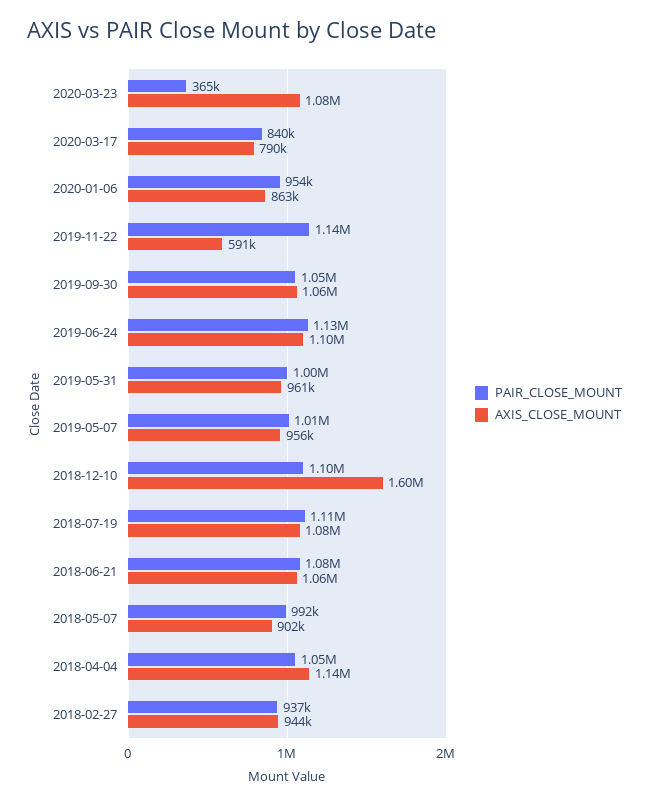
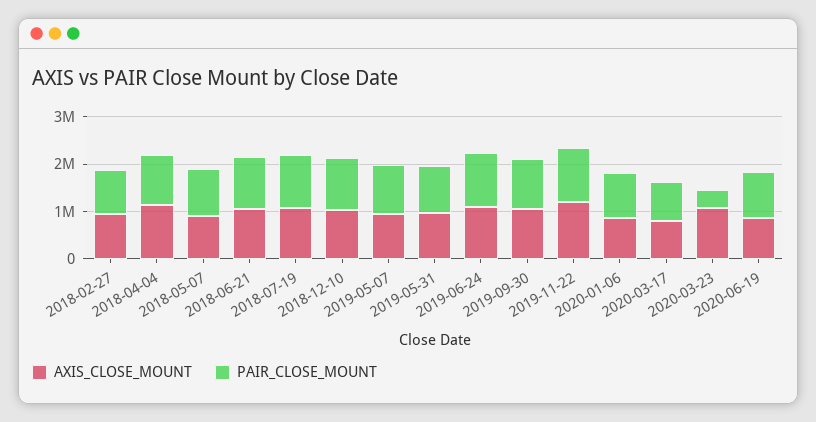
AXIS_CLOSE_MOUNT, 2019-11-22: 591000 -> 1200000
AXIS_CLOSE_MOUNT, 2018-12-10: 1600000 -> 1000000
AXIS_CLOSE_MOUNT, 2020-06-19: none -> 800000
PAIR_CLOSE_MOUNT, 2020-06-19: none -> 1000000

